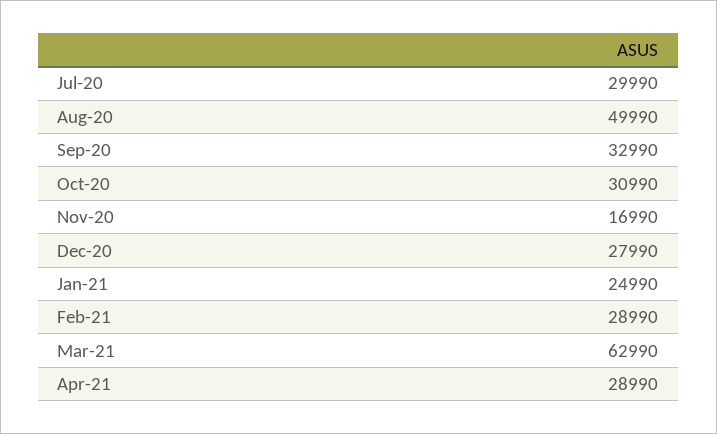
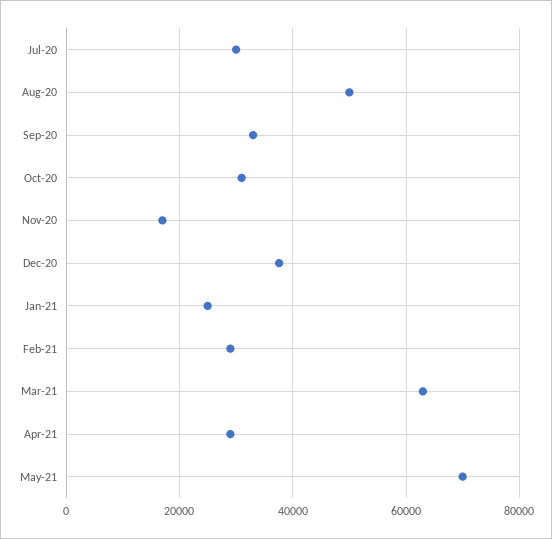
Dec-20: 27990 -> 38000
May-21: none -> 70000

